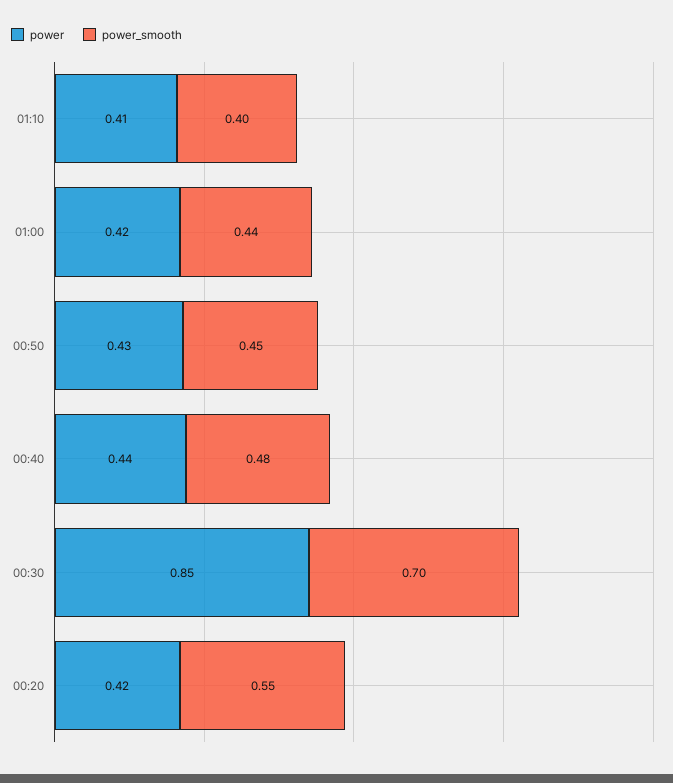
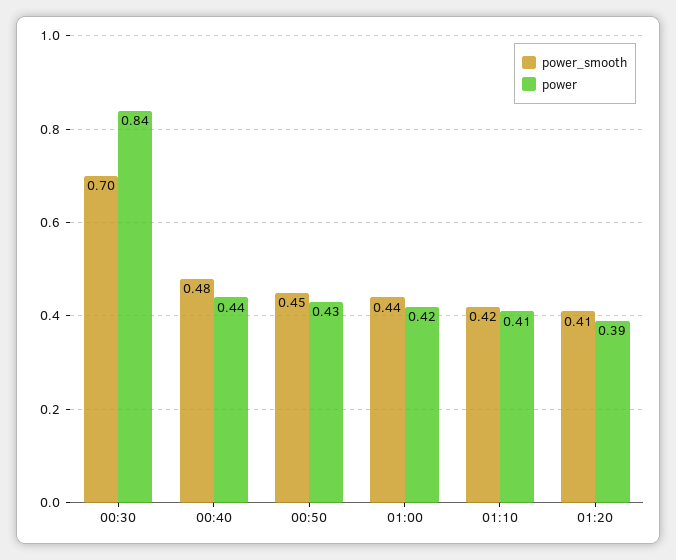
power_smooth, 01:10: 0.4 -> 0.42
power, 00:30: 0.85 -> 0.84
power, 00:20: 0.42 -> none
power_smooth, 00:20: 0.55 -> none
power_smooth, 01:20: none -> 0.41
power, 01:20: none -> 0.39

